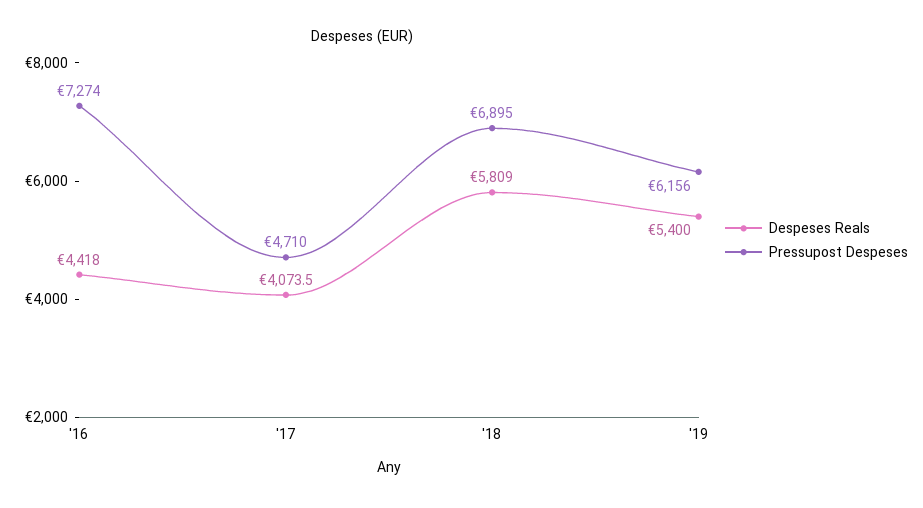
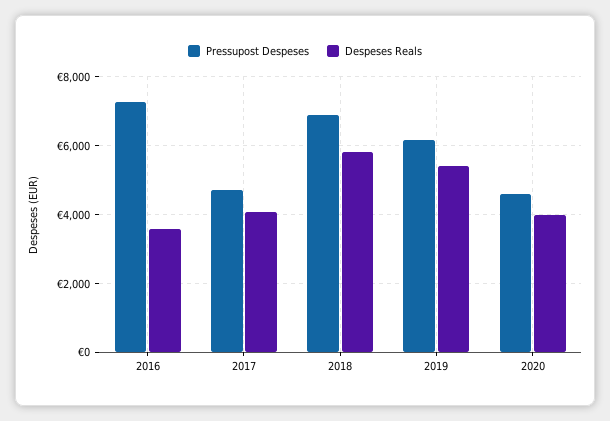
Despeses Reals, '16: 4418 -> 3600
Pressupost Despeses, 2020: none -> 4600
Despeses Reals, 2020: none -> 4000

